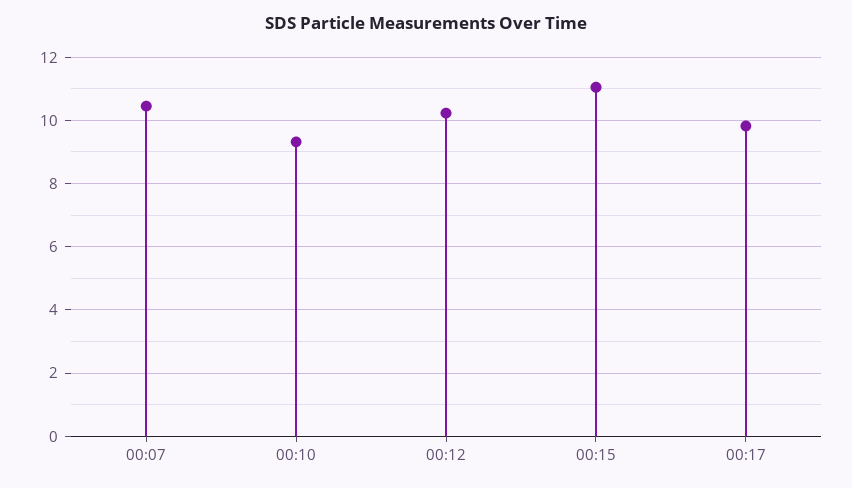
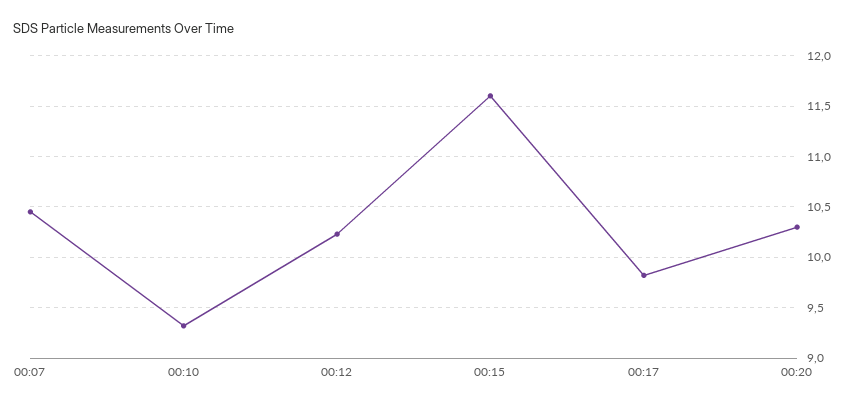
00:15: 11 -> 11.6
00:20: none -> 10.3

